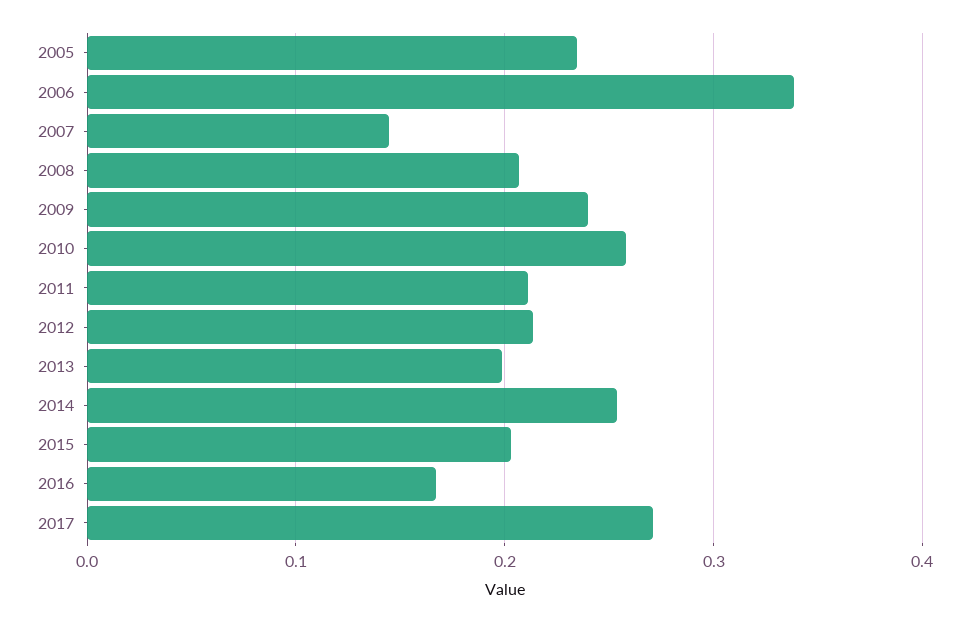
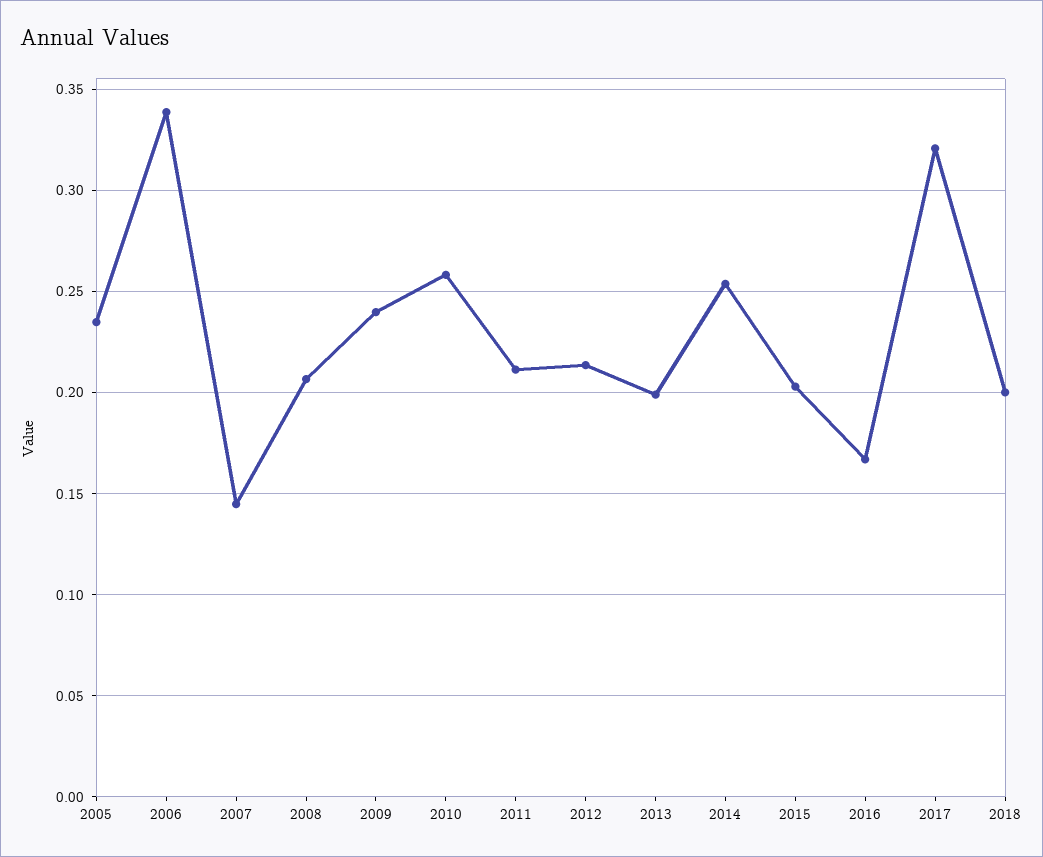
2017: 0.27 -> 0.32
2018: none -> 0.2

